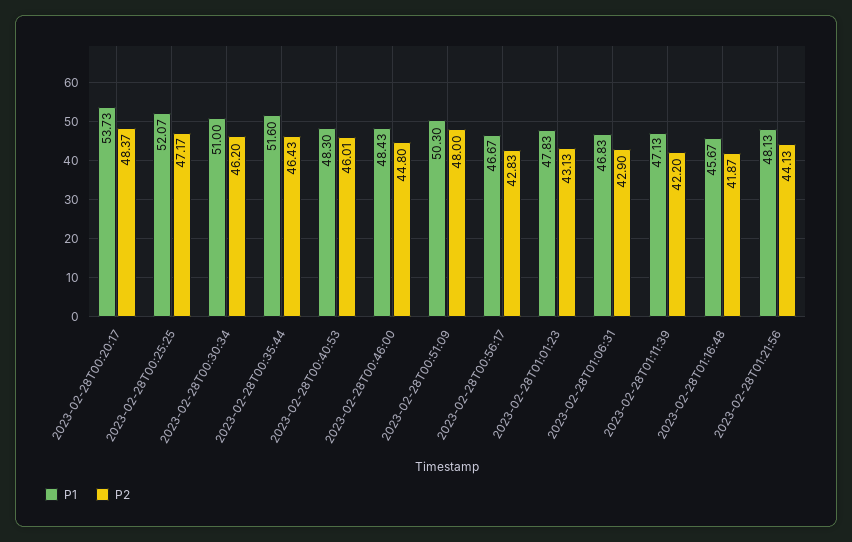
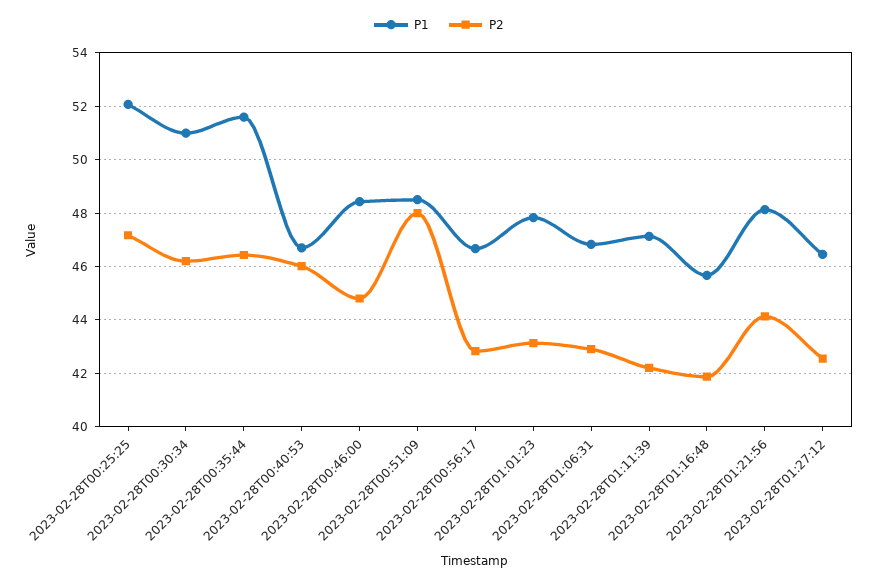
P1, 2023-02-28T00:20:17: 53.73 -> none
P2, 2023-02-28T00:20:17: 48.37 -> none
P1, 2023-02-28T00:40:53: 48.3 -> 46.75
P1, 2023-02-28T00:51:09: 50.3 -> 48.5
P1, 2023-02-28T01:27:12: none -> 46.5
P2, 2023-02-28T01:27:12: none -> 42.5

